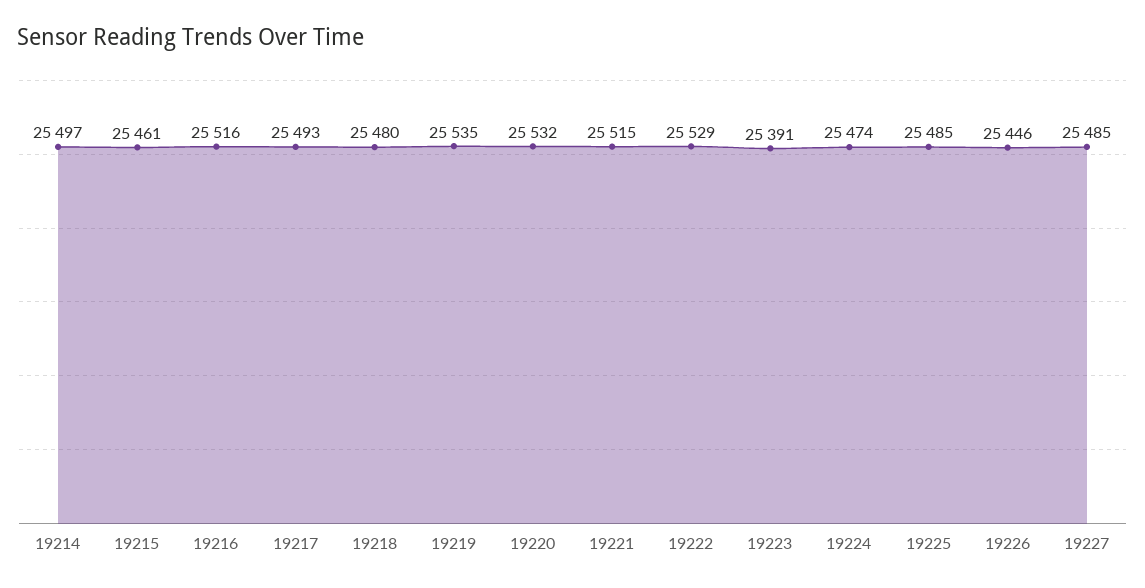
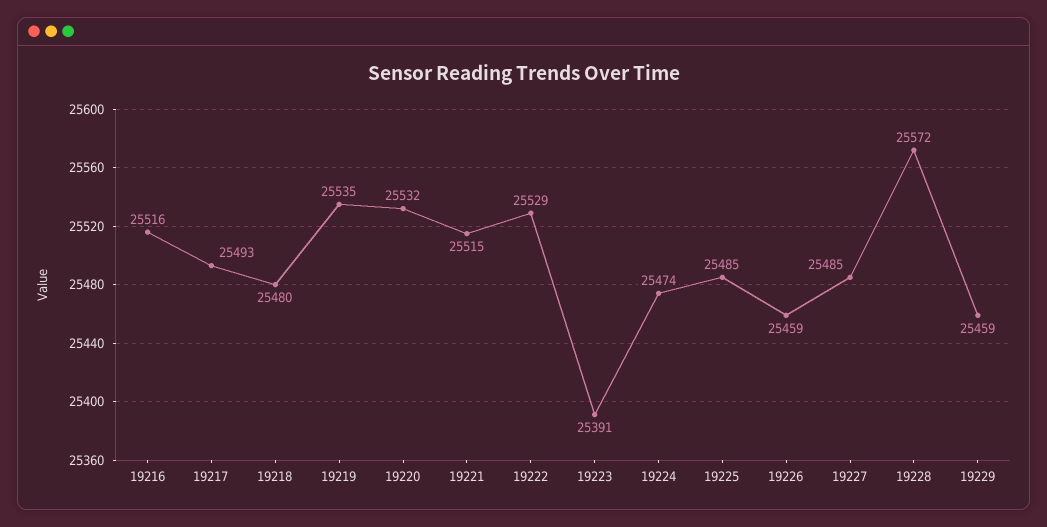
19214: 25497 -> none
19215: 25461 -> none
19226: 25446 -> 25459
19228: none -> 25572
19229: none -> 25459

